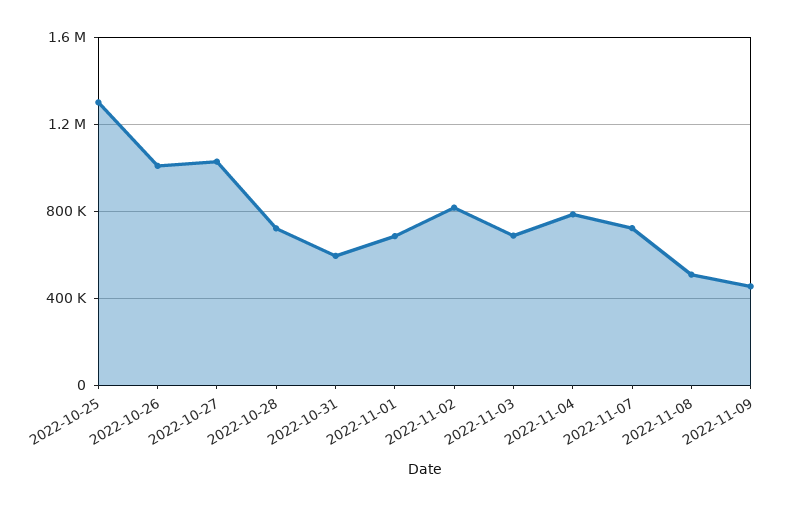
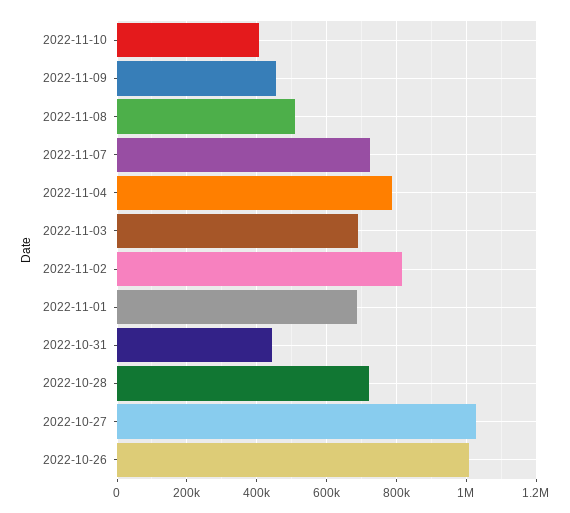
2022-10-25: 1300000 -> none
2022-10-31: 600000 -> 440000
2022-11-10: none -> 400000

